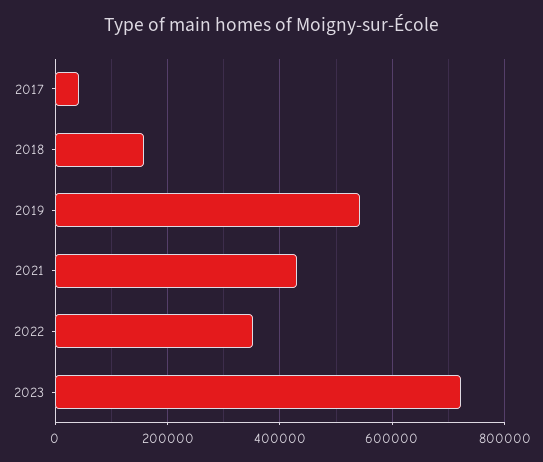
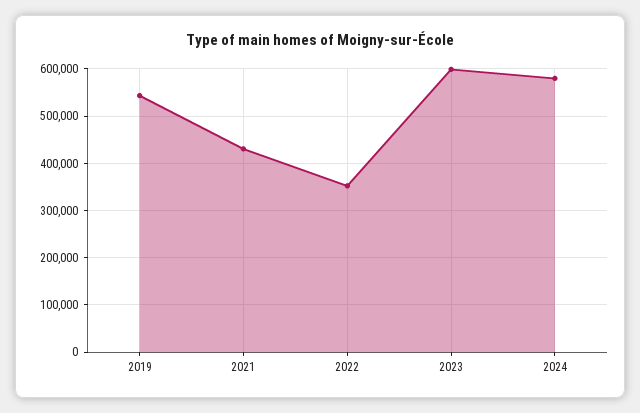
2017: 40000 -> none
2018: 160000 -> none
2023: 720000 -> 600000
2024: none -> 580000

